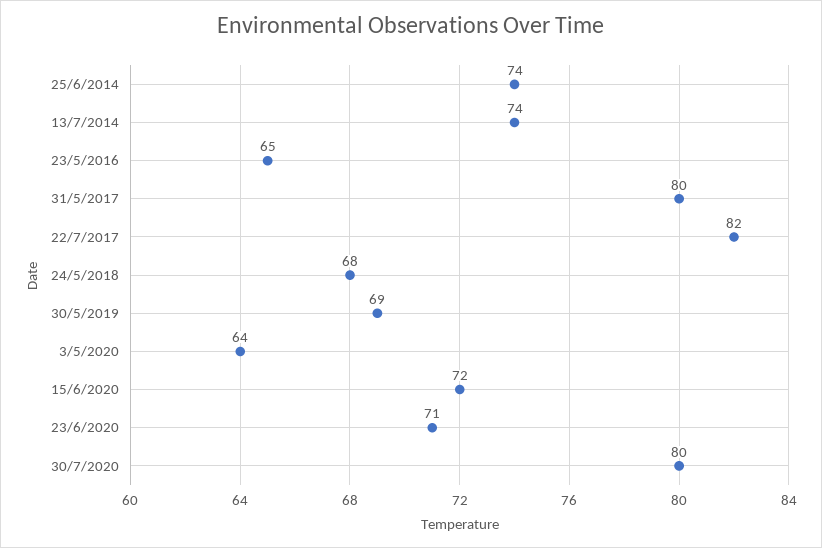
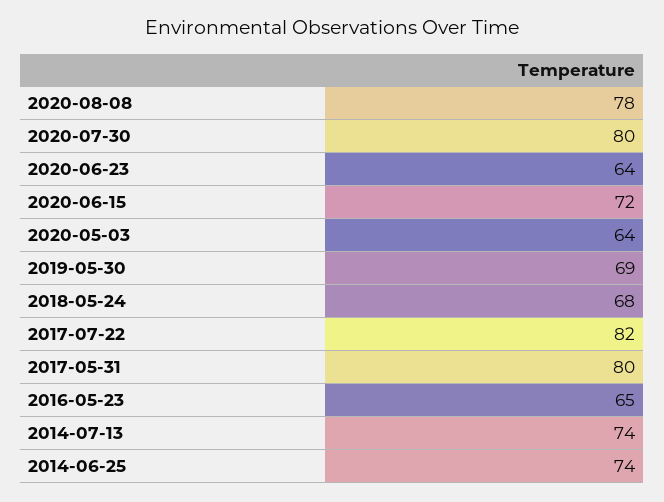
23/6/2020: 71 -> 64
2020-08-08: none -> 78

